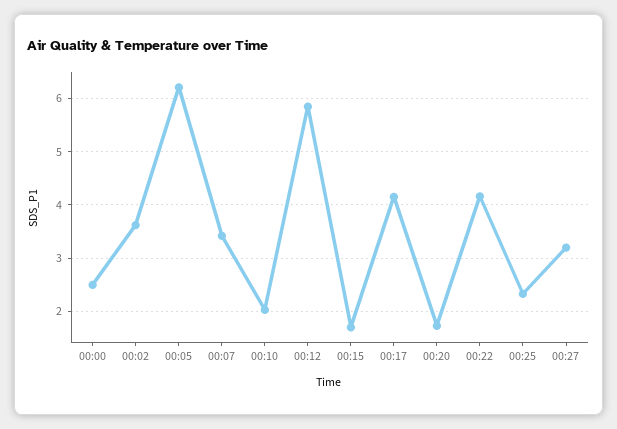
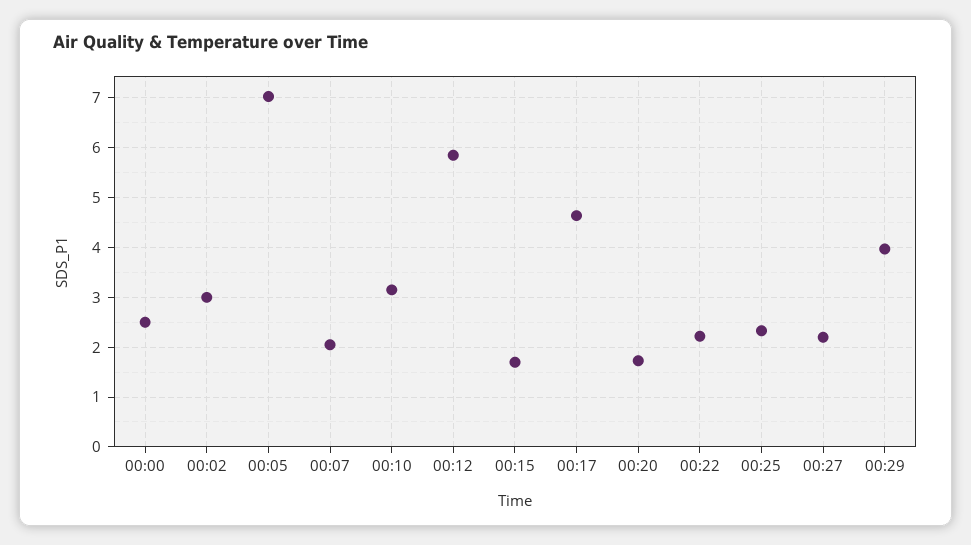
00:02: 3.6 -> 3
00:05: 6.2 -> 7
00:07: 3.4 -> 2
00:10: 2 -> 3.2
00:17: 4.2 -> 4.6
00:22: 4.2 -> 2.2
00:27: 3.2 -> 2.2
00:29: none -> 4

